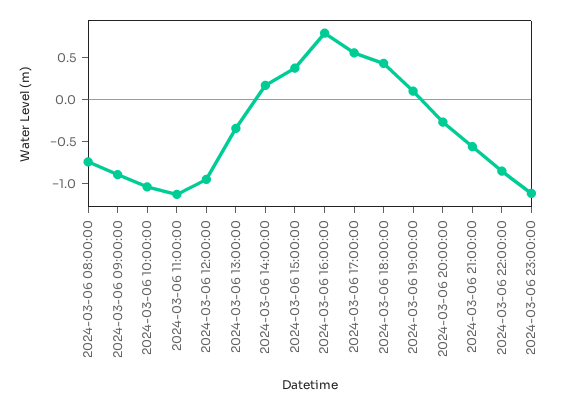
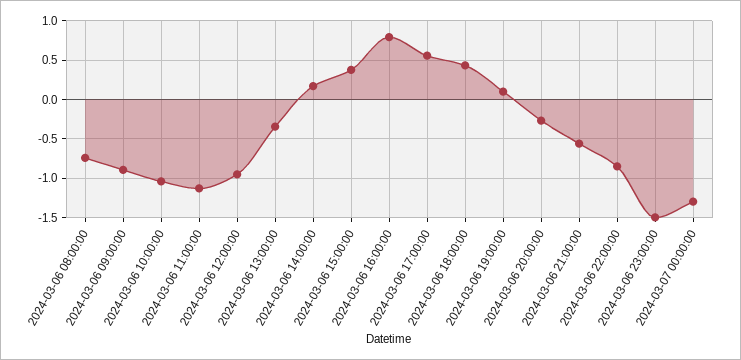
2024-03-06 23:00:00: -1.1 -> -1.5
2024-03-07 00:00:00: none -> -1.3

